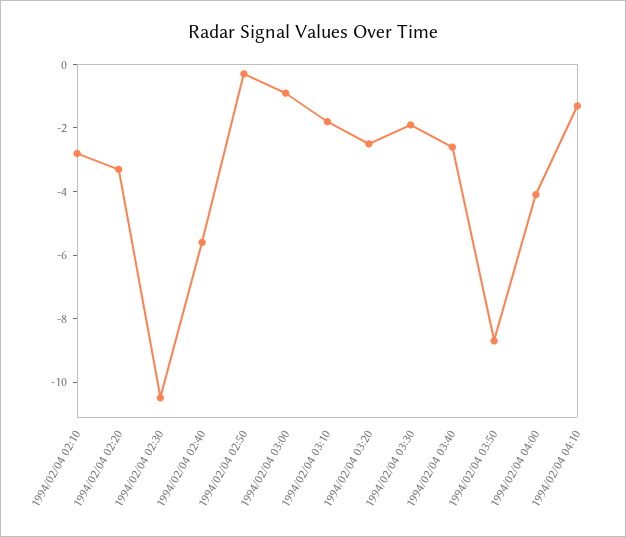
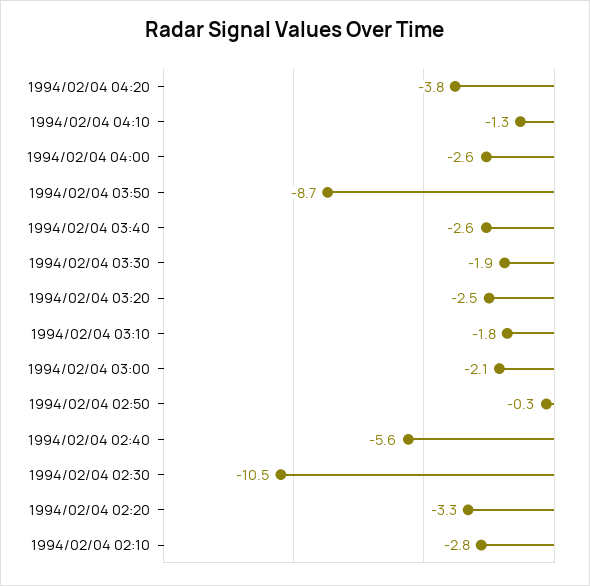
1994/02/04 03:00: -1 -> -2.1
1994/02/04 04:00: -4 -> -2.6
1994/02/04 04:20: none -> -3.8

